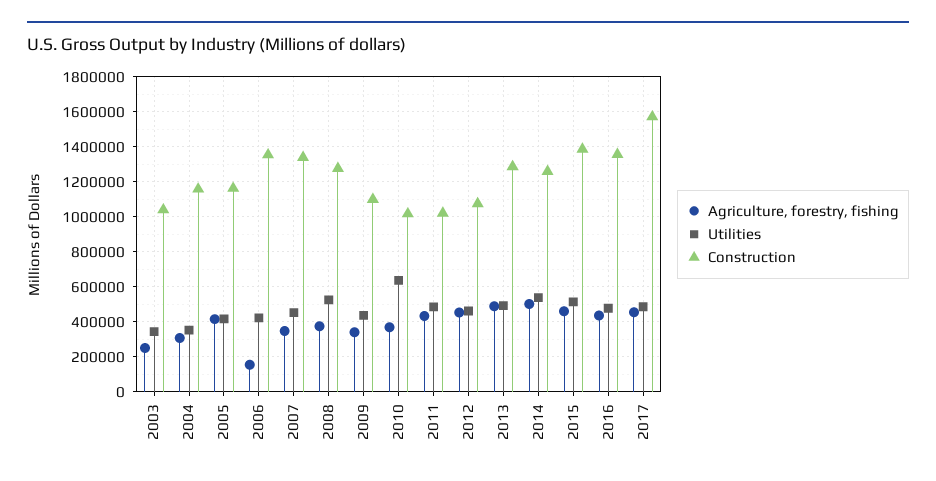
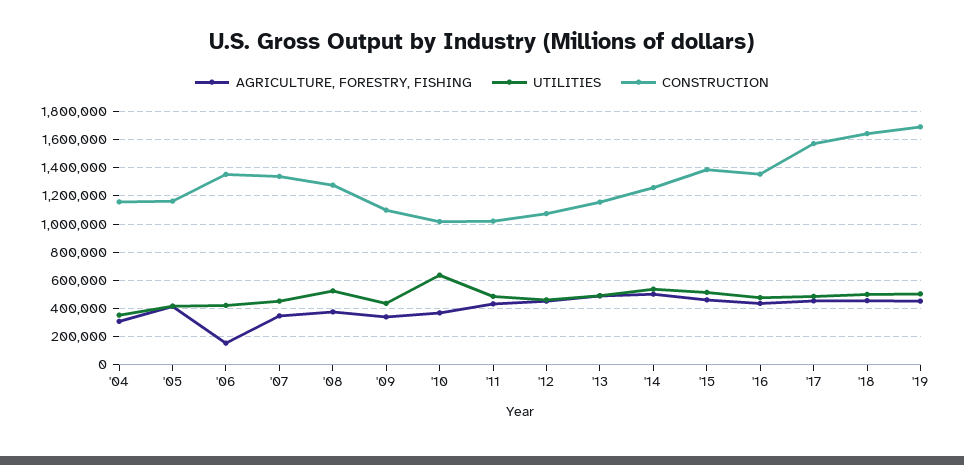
Agriculture, forestry, fishing, 2003: 250000 -> none
Utilities, 2003: 350000 -> none
Construction, 2003: 1050000 -> none
Construction, 2013: 1300000 -> 1150000
Agriculture, forestry, fishing, '18: none -> 450000
Utilities, '18: none -> 500000
Construction, '18: none -> 1650000
Agriculture, forestry, fishing, '19: none -> 450000
Utilities, '19: none -> 500000
Construction, '19: none -> 1700000

